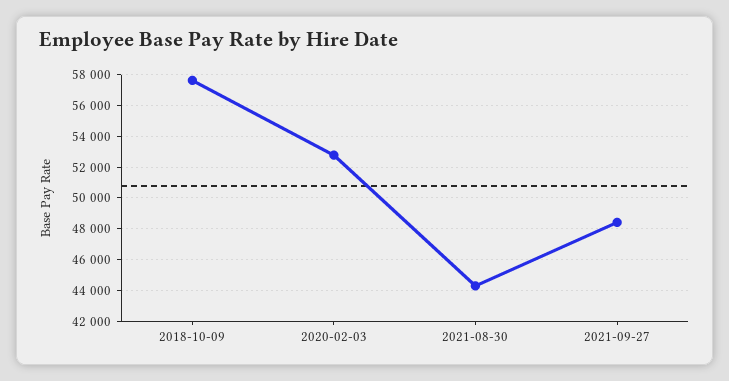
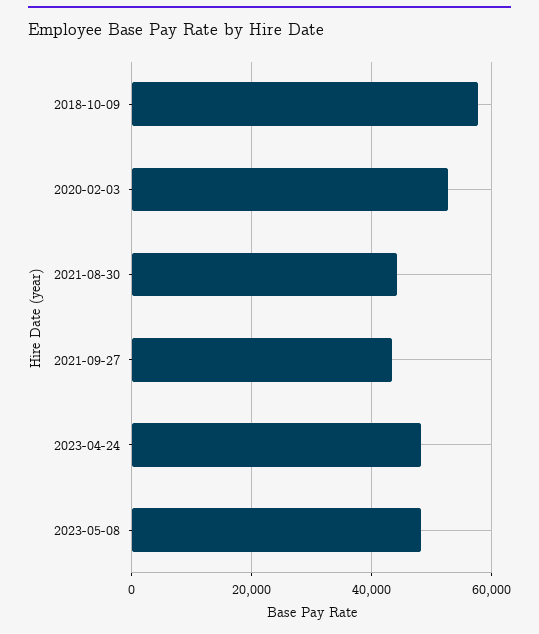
2021-09-27: 48500 -> 44000
2023-04-24: none -> 48000
2023-05-08: none -> 48000

